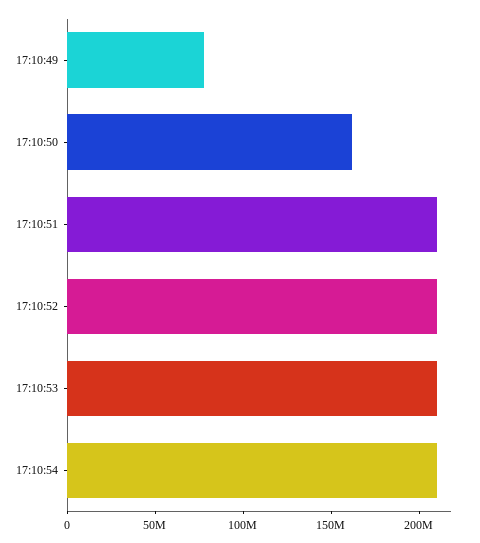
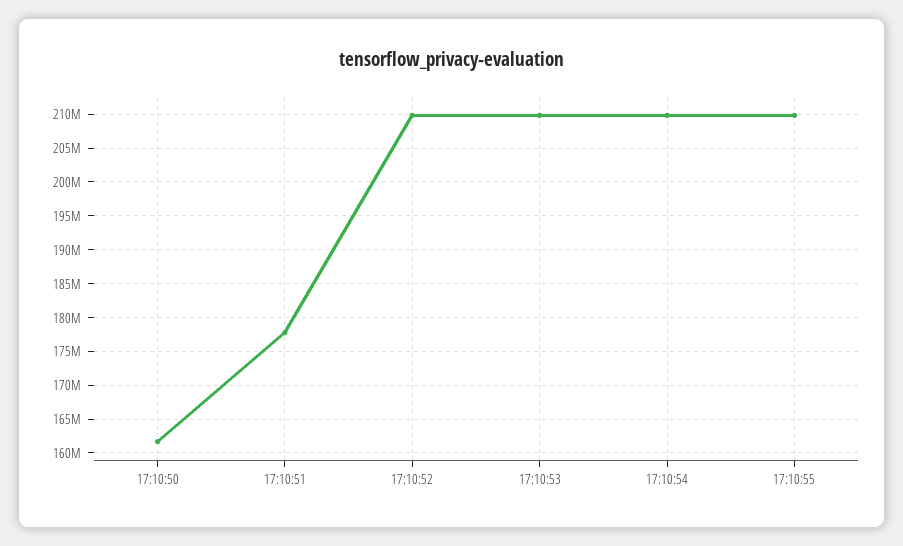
17:10:49: 80000000 -> none
17:10:51: 210000000 -> 178000000
17:10:55: none -> 210000000

